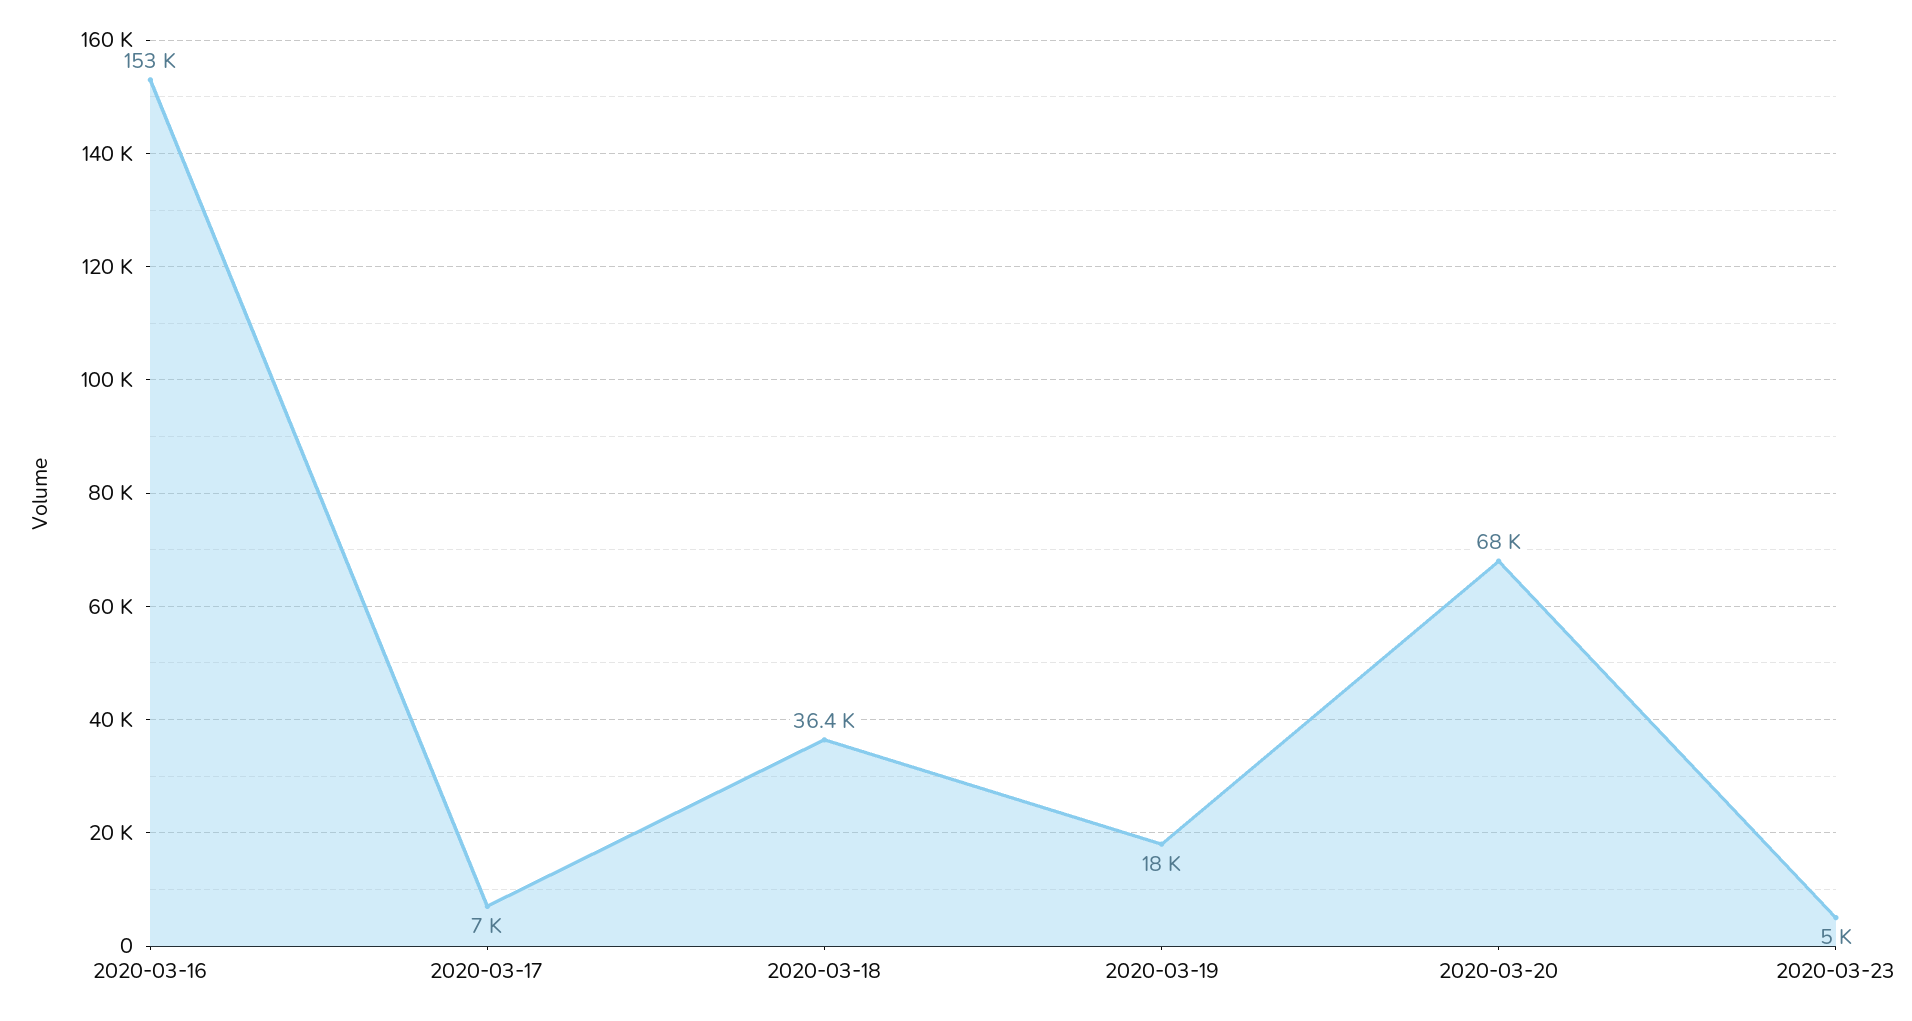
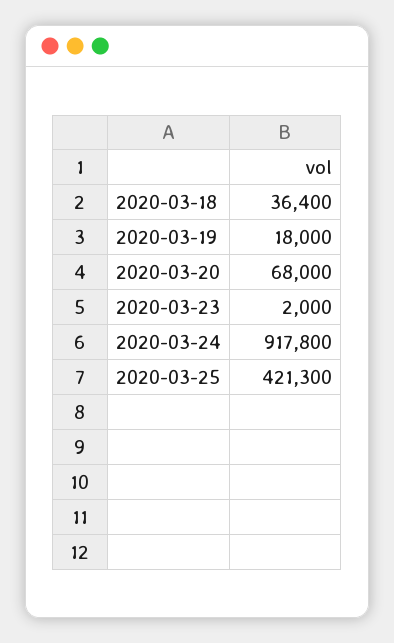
2020-03-16: 153000 -> none
2020-03-17: 7000 -> none
2020-03-23: 5000 -> 2000
2020-03-24: none -> 917800
2020-03-25: none -> 421300

